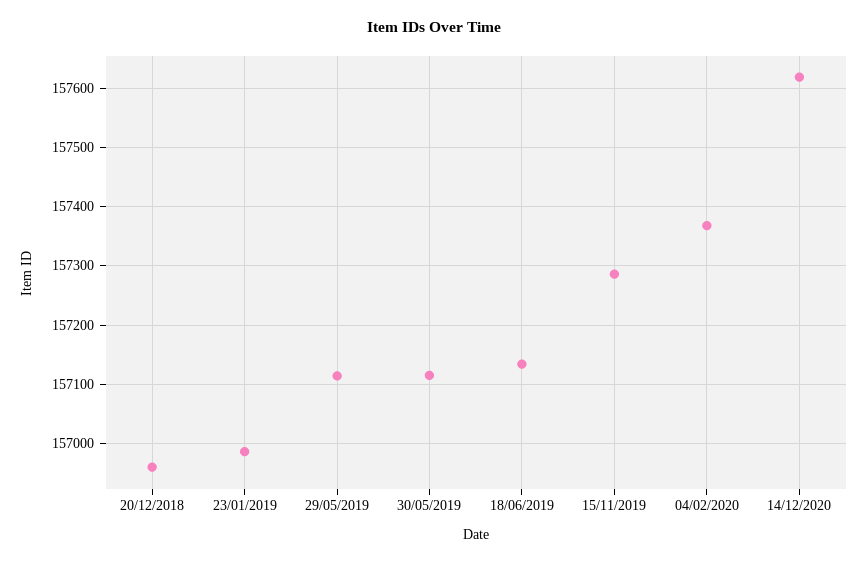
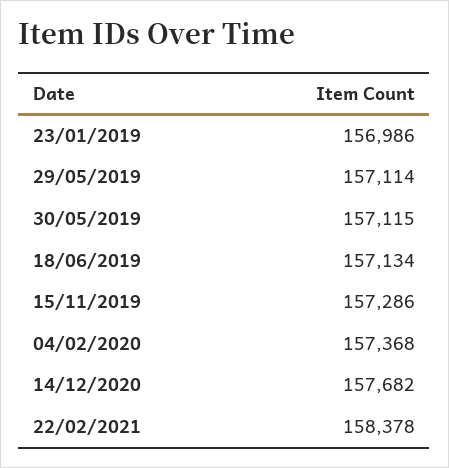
20/12/2018: 156960 -> none
14/12/2020: 157620 -> 157682
22/02/2021: none -> 158378

